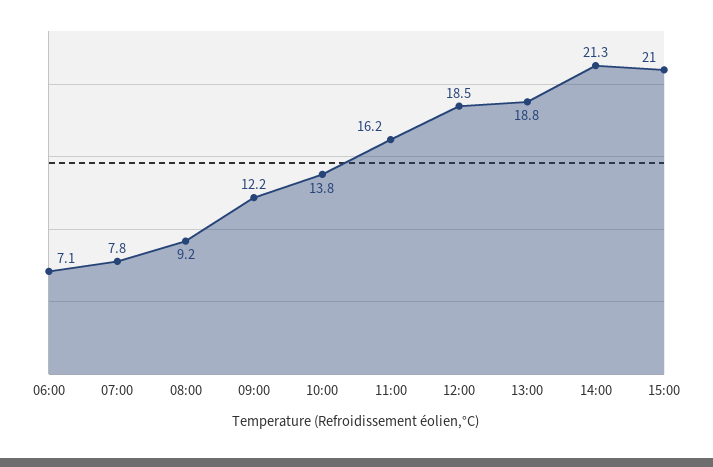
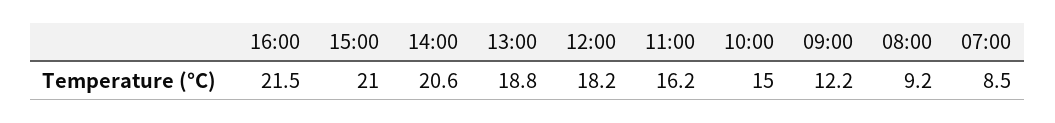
06:00: 7.1 -> none
07:00: 7.8 -> 8.5
10:00: 13.8 -> 15
12:00: 18.5 -> 18.2
14:00: 21.3 -> 20.6
16:00: none -> 21.5

